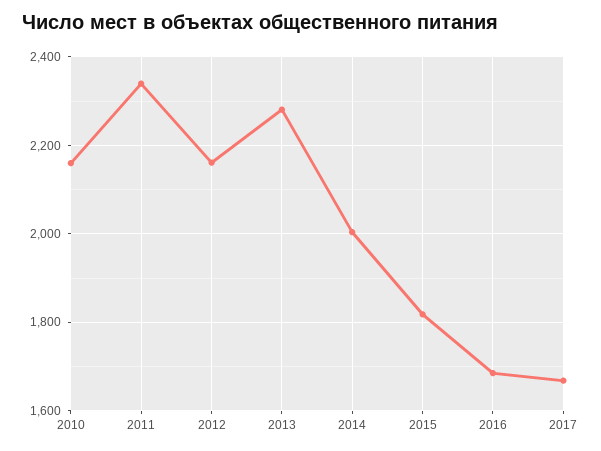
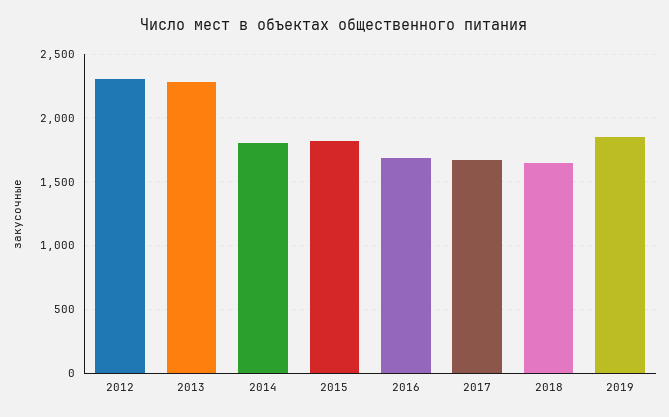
2010: 2160 -> none
2011: 2340 -> none
2012: 2160 -> 2300
2014: 2000 -> 1800
2018: none -> 1650
2019: none -> 1850

